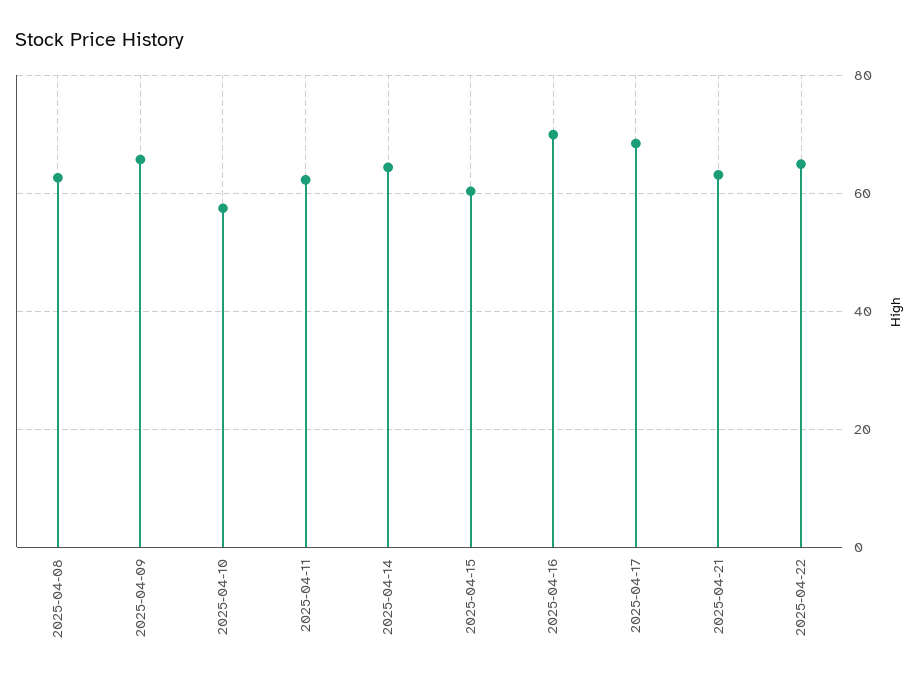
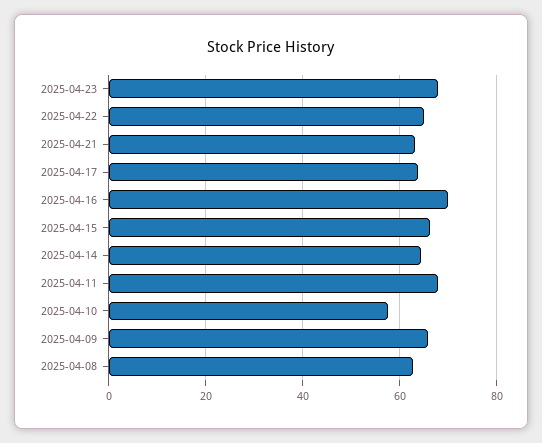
2025-04-11: 62 -> 68
2025-04-15: 60 -> 66
2025-04-17: 68 -> 64
2025-04-23: none -> 68

